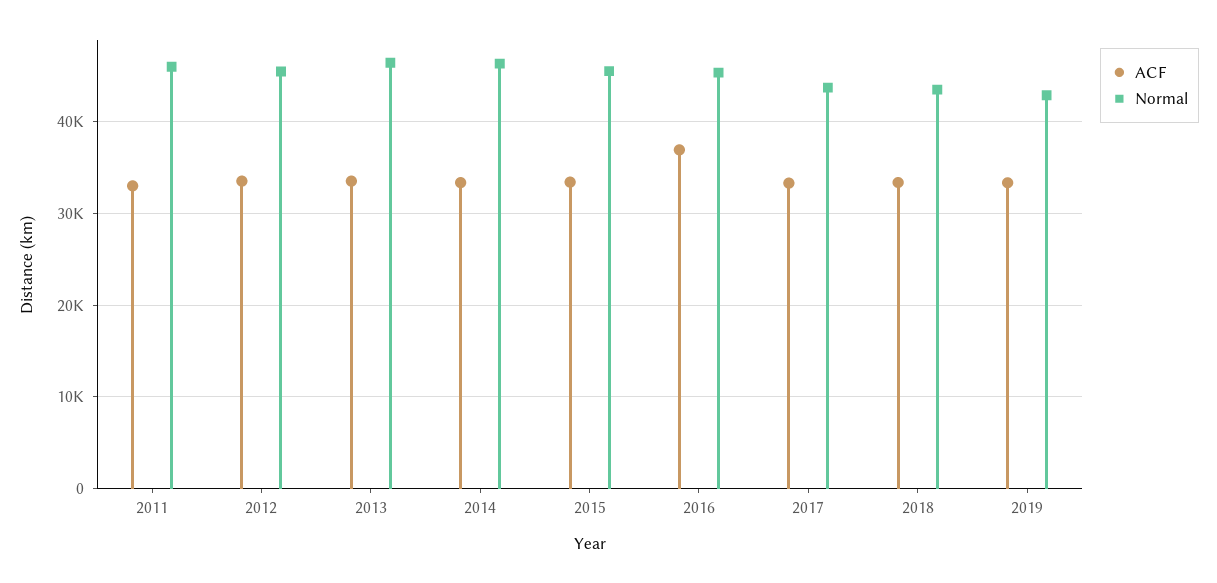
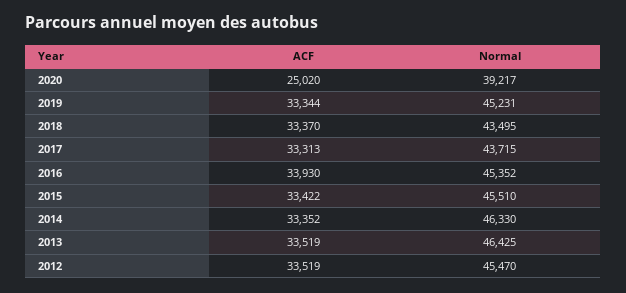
ACF, 2011: 33000 -> none
Normal, 2011: 46000 -> none
ACF, 2016: 37000 -> 33930
Normal, 2019: 43000 -> 45231
ACF, 2020: none -> 25020
Normal, 2020: none -> 39217

